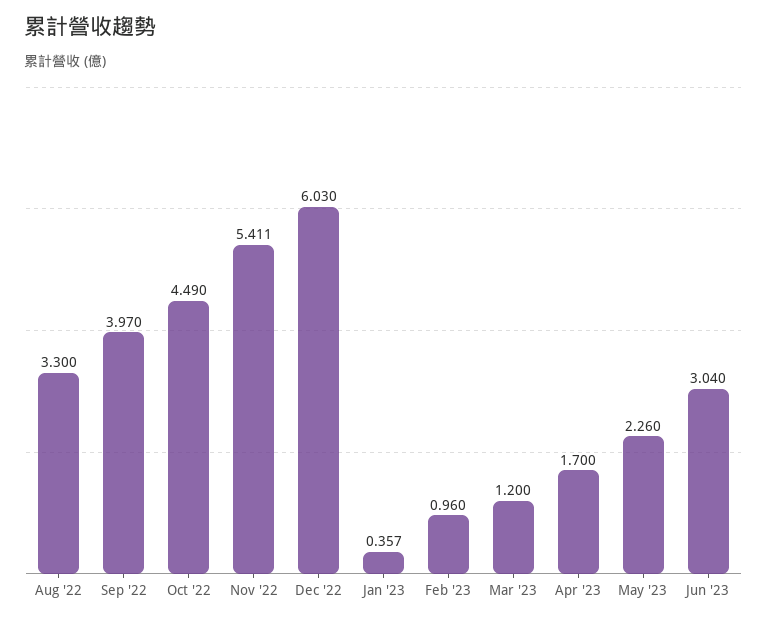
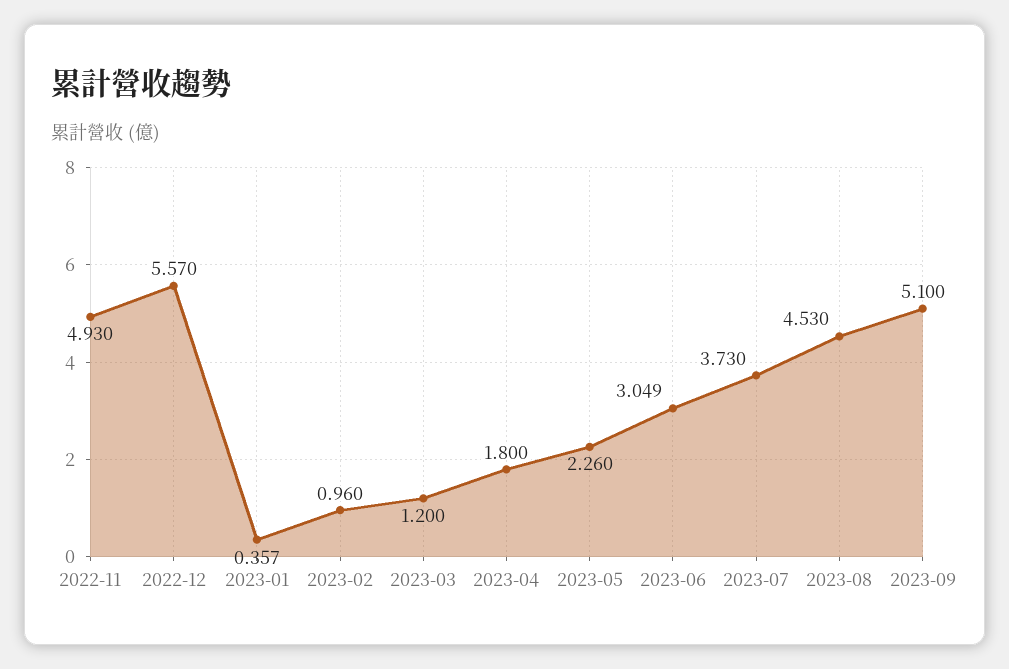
Aug '22: 3.3 -> none
Sep '22: 3.97 -> none
Oct '22: 4.49 -> none
Nov '22: 5.411 -> 4.93
Dec '22: 6.03 -> 5.57
Apr '23: 1.7 -> 1.8
Jun '23: 3.04 -> 3.049
2023-07: none -> 3.73
2023-08: none -> 4.53
2023-09: none -> 5.1

